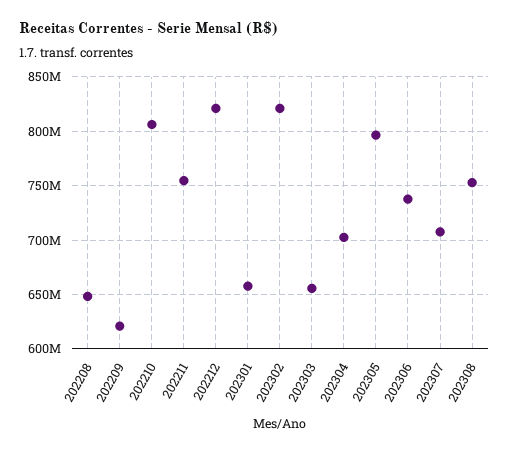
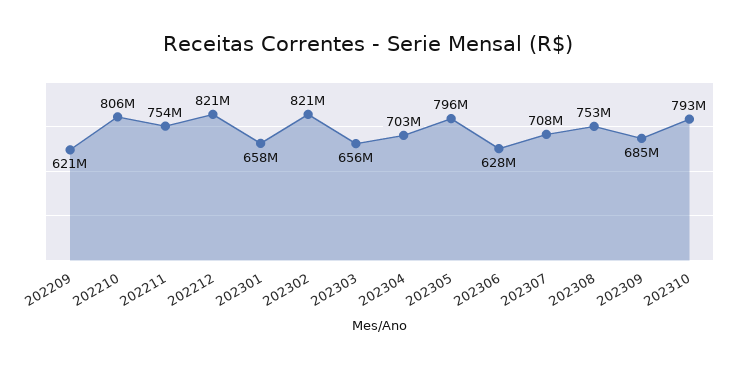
202208: 650000000 -> none
202306: 740000000 -> 628000000
202309: none -> 685000000
202310: none -> 793000000

